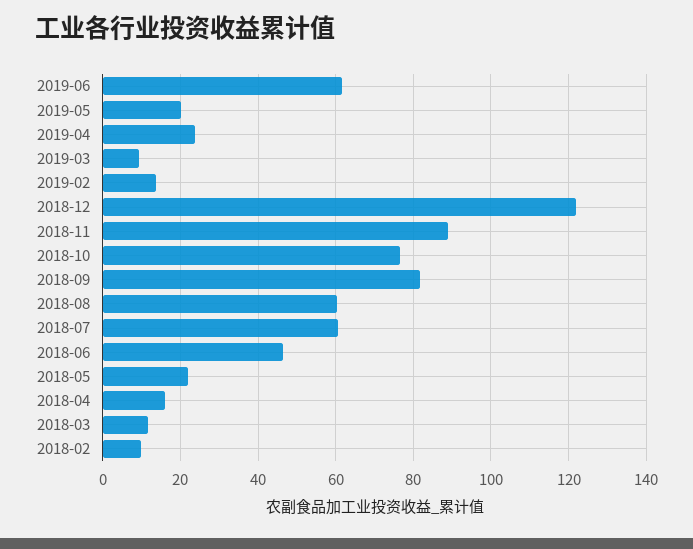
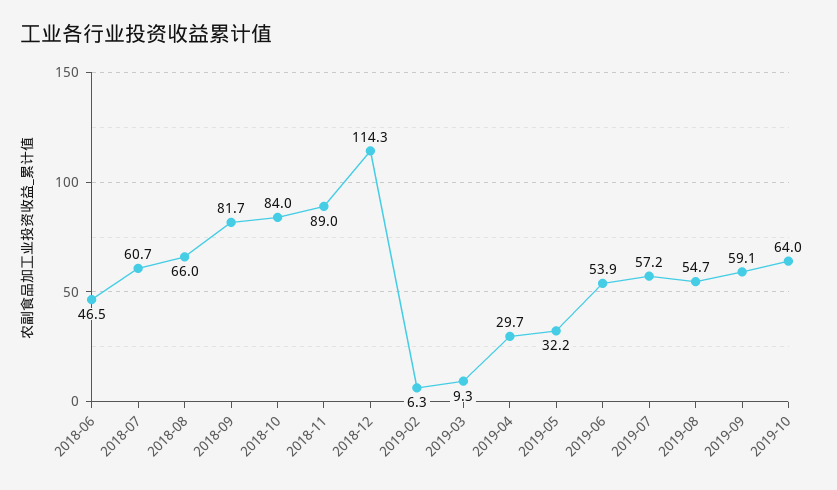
2019-06: 62 -> 53.9
2019-05: 20 -> 32.2
2019-04: 24 -> 29.7
2019-02: 14 -> 6.3
2018-12: 122 -> 114.3
2018-10: 76 -> 84
2018-08: 60 -> 66
2018-05: 22 -> none
2018-04: 16 -> none
2018-03: 12 -> none
2018-02: 10 -> none
2019-07: none -> 57.2
2019-08: none -> 54.7
2019-09: none -> 59.1
2019-10: none -> 64

